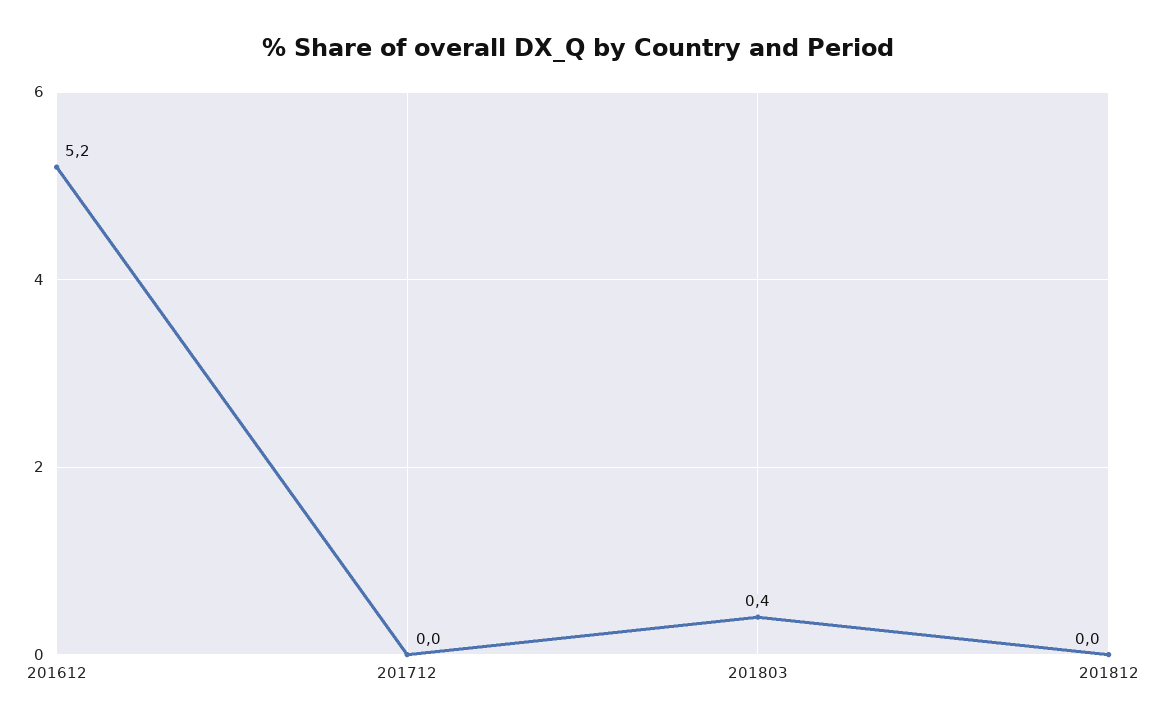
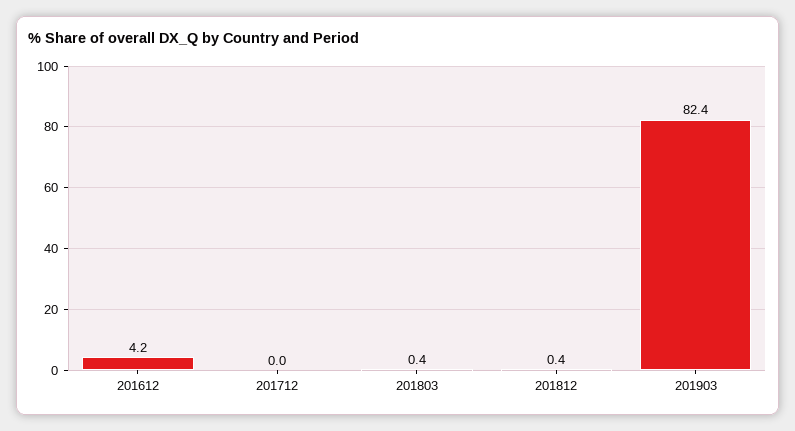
201612: 5.2 -> 4.2
201812: 0 -> 0.4
201903: none -> 82.4

